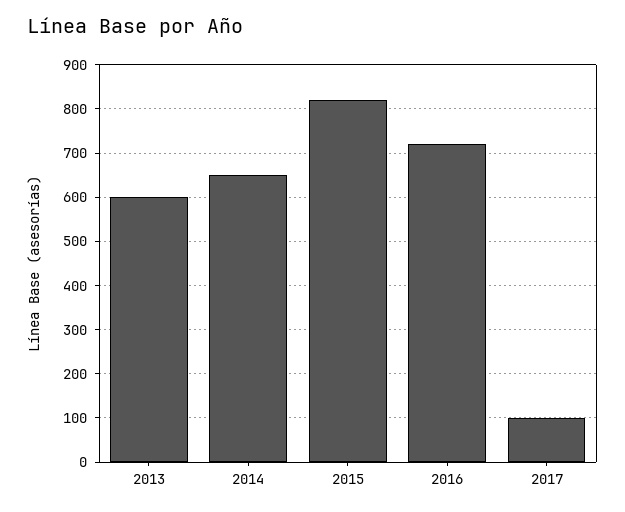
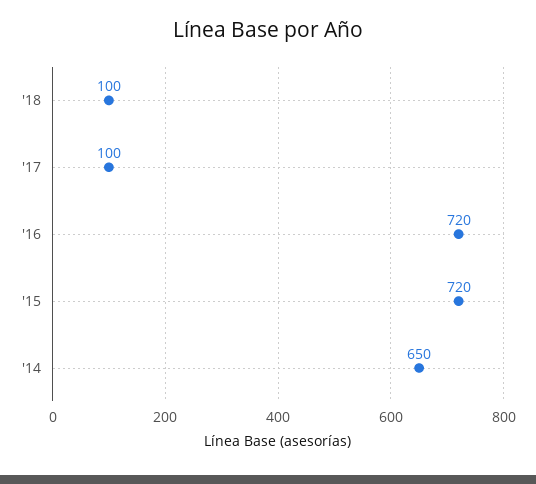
2013: 600 -> none
2015: 820 -> 720
'18: none -> 100

